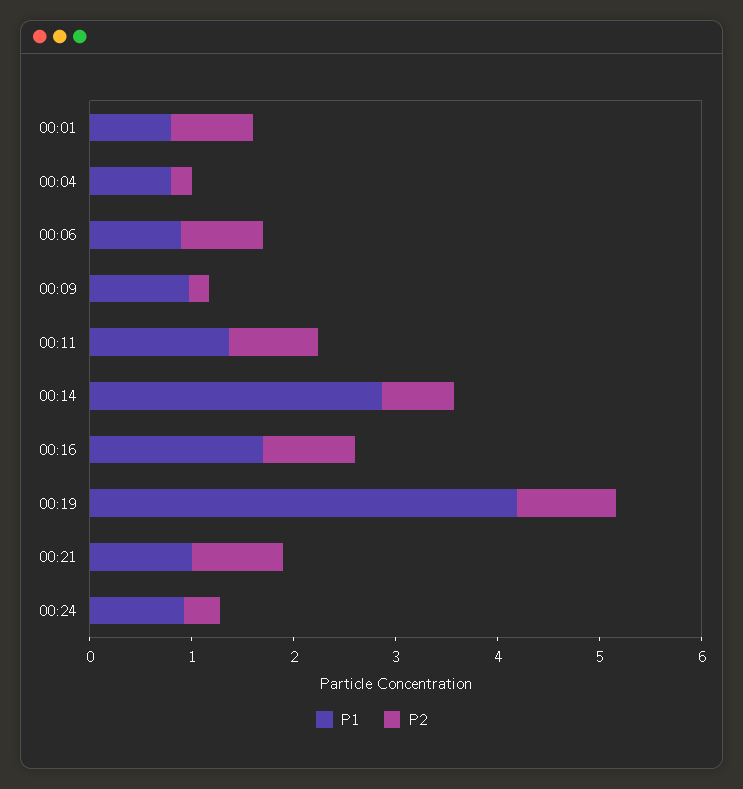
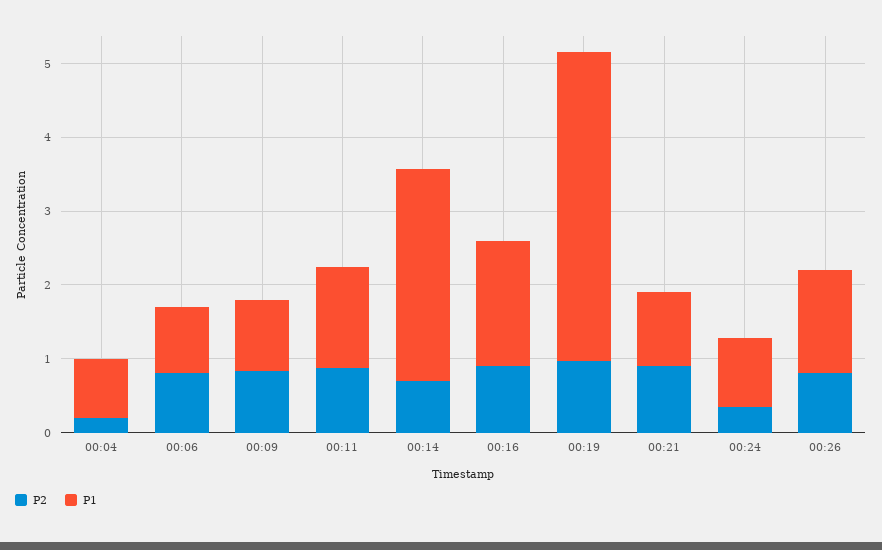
P1, 00:01: 0.8 -> none
P2, 00:01: 0.8 -> none
P2, 00:09: 0.2 -> 0.8
P2, 00:26: none -> 0.8
P1, 00:26: none -> 1.4

